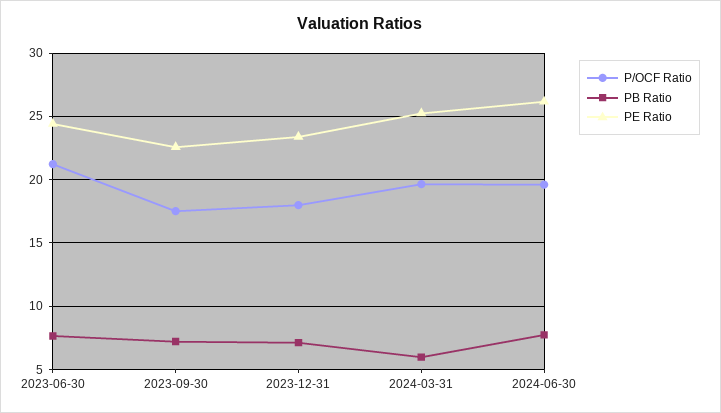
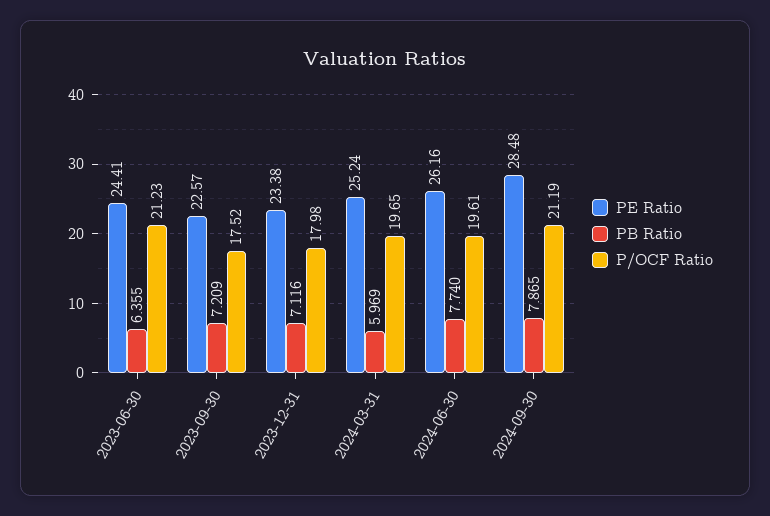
PB Ratio, 2023-06-30: 7.5 -> 6.355
PE Ratio, 2024-09-30: none -> 28.48
PB Ratio, 2024-09-30: none -> 7.865
P/OCF Ratio, 2024-09-30: none -> 21.19

